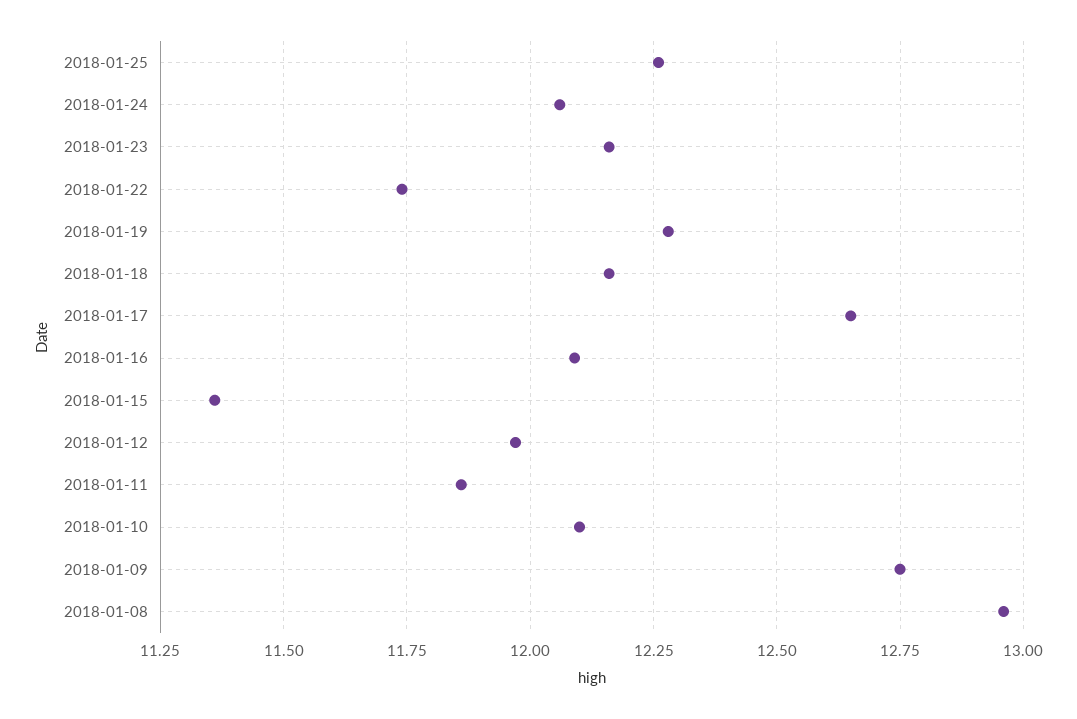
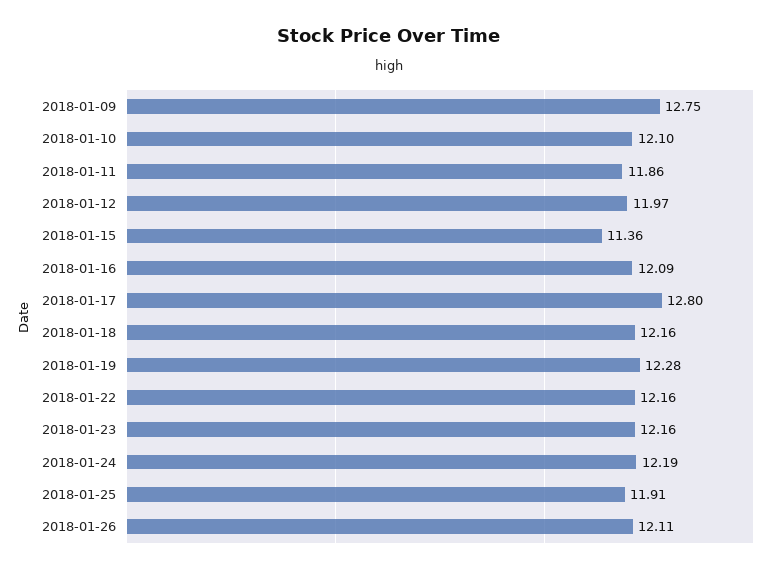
2018-01-25: 12.25 -> 11.91
2018-01-24: 12.05 -> 12.19
2018-01-22: 11.75 -> 12.16
2018-01-17: 12.65 -> 12.8
2018-01-08: 12.95 -> none
2018-01-26: none -> 12.11

